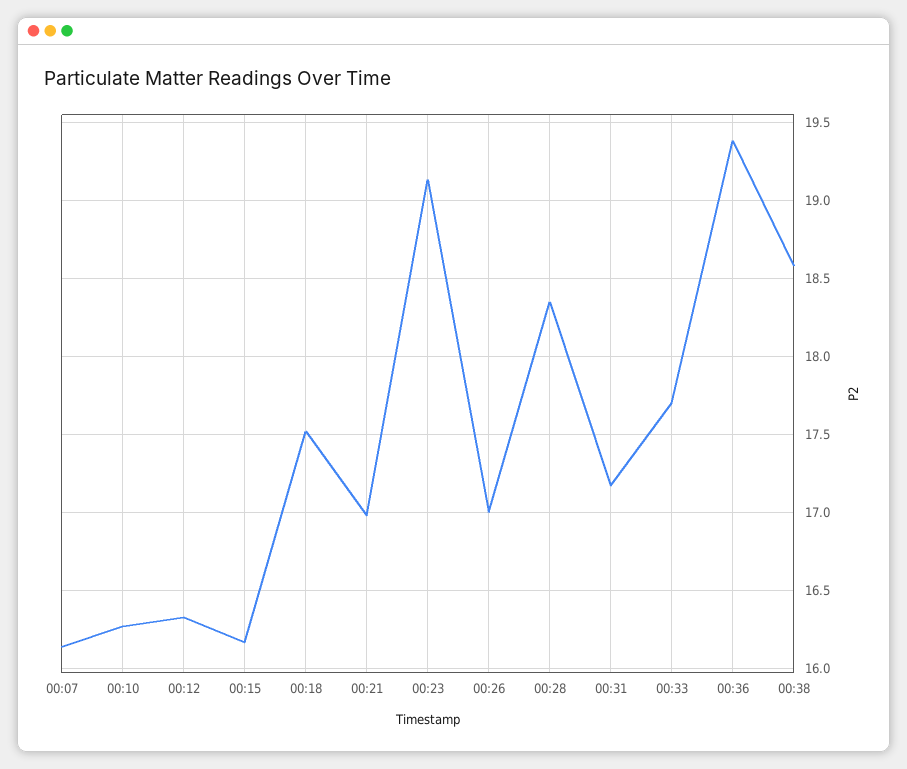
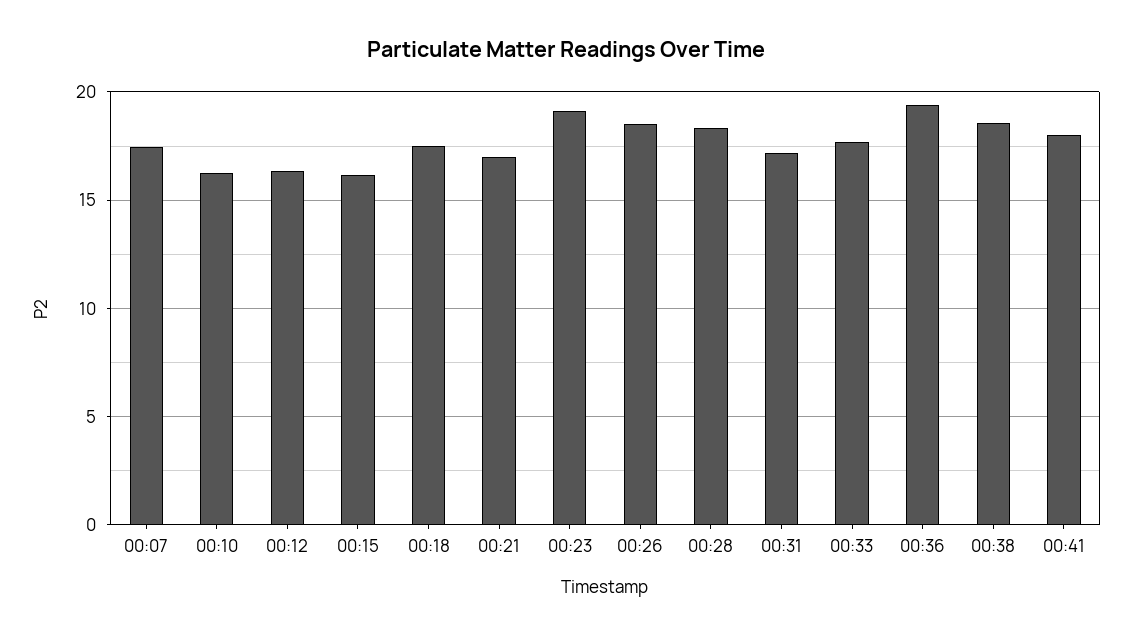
00:07: 16.15 -> 17.5
00:26: 17 -> 18.5
00:41: none -> 18

